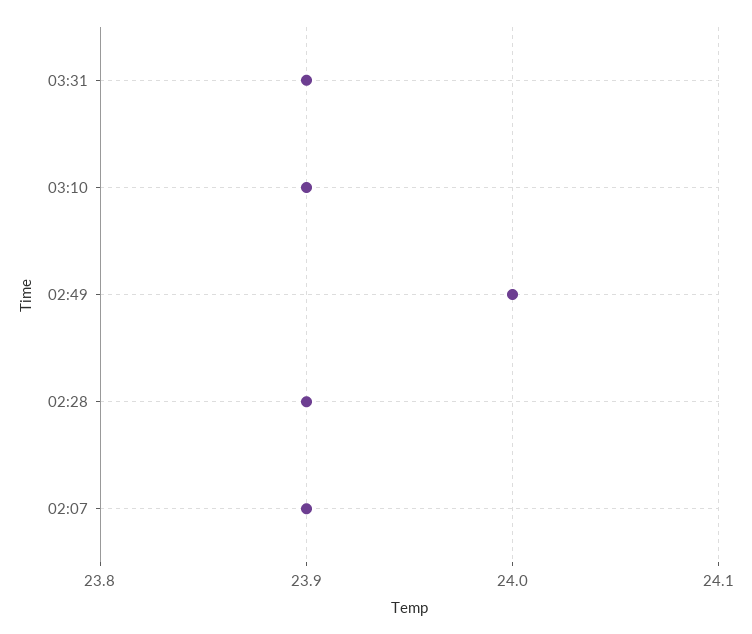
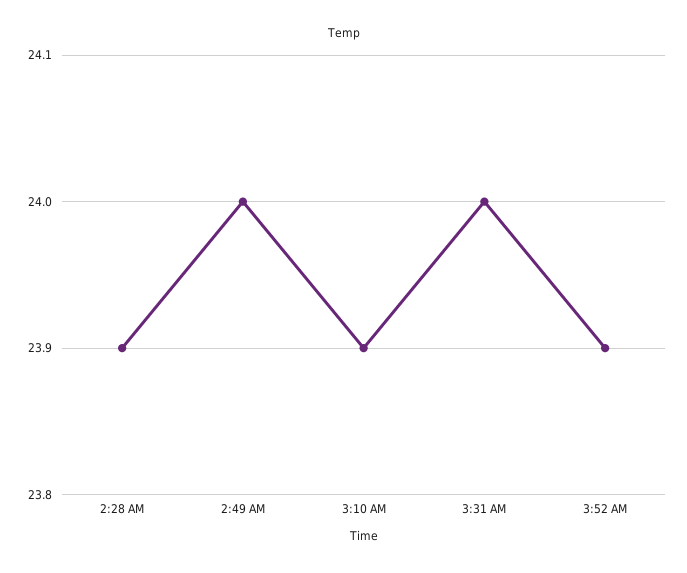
03:31: 23.9 -> 24
02:07: 23.9 -> none
3:52 AM: none -> 23.9

